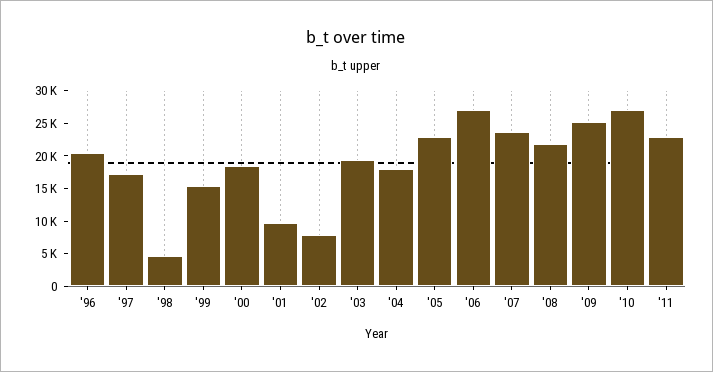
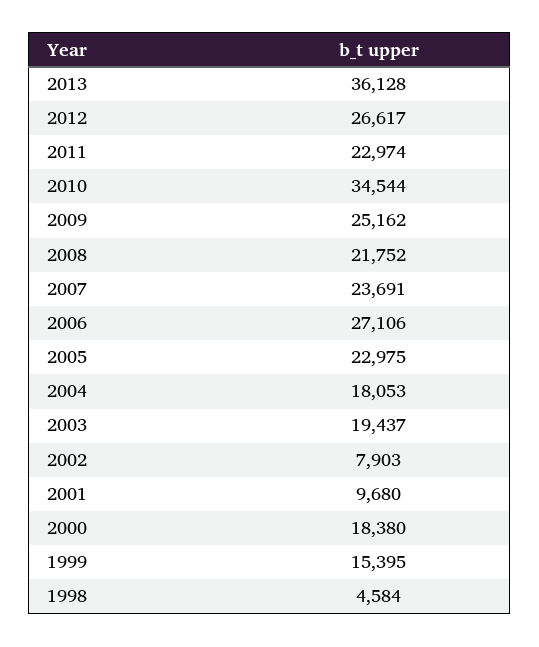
'96: 20000 -> none
'97: 17500 -> none
'10: 27500 -> 34544
2013: none -> 36128
2012: none -> 26617

